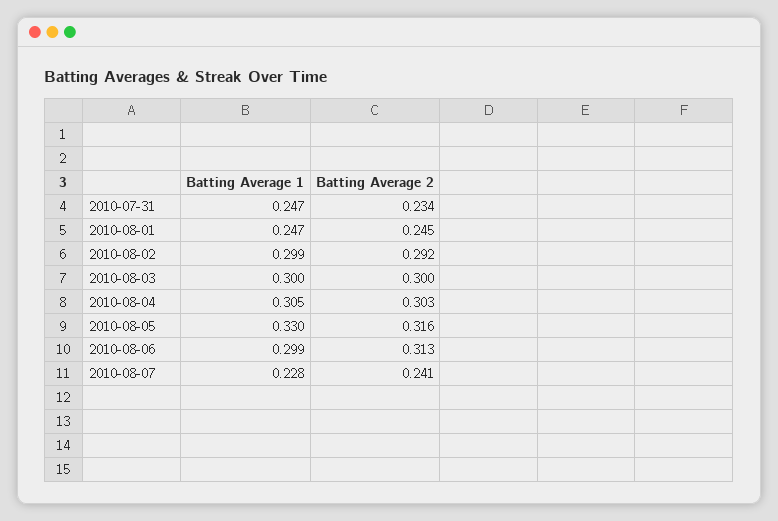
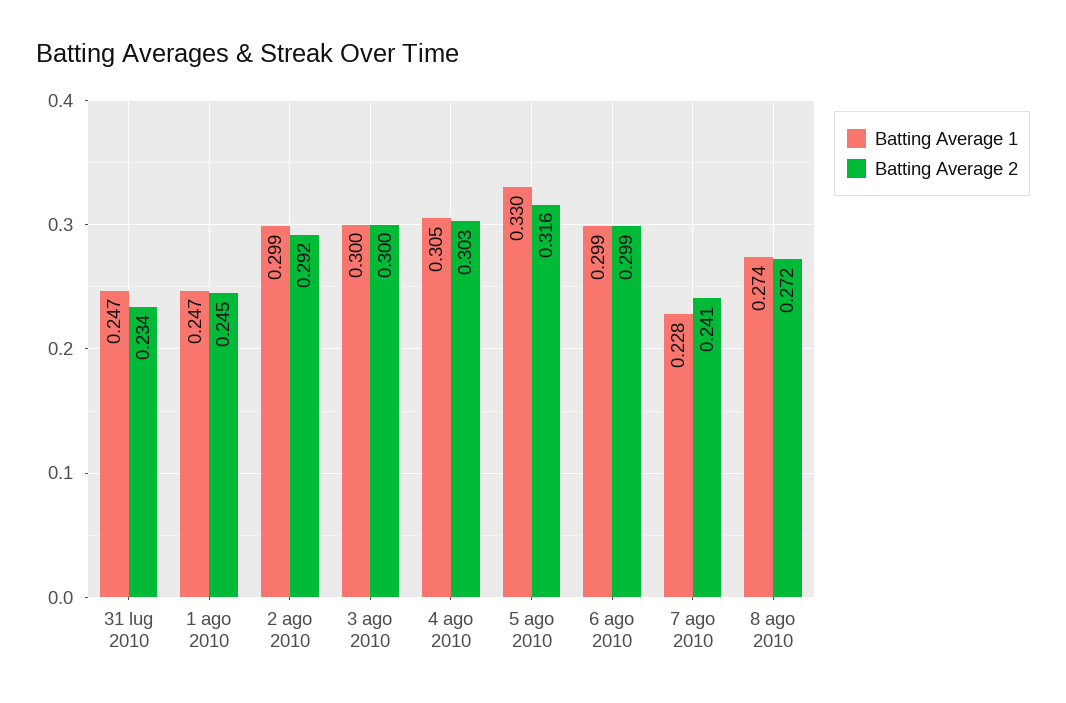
Batting Average 2, 2010-08-06: 0.313 -> 0.299
Batting Average 1, 8 ago 2010: none -> 0.274
Batting Average 2, 8 ago 2010: none -> 0.272

